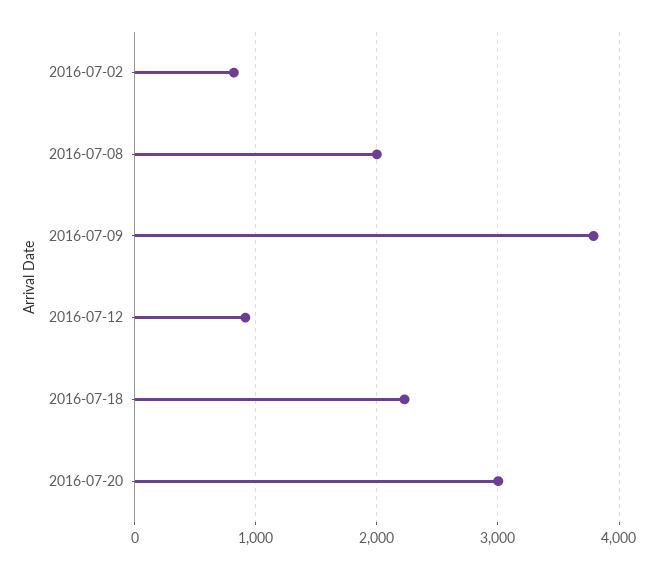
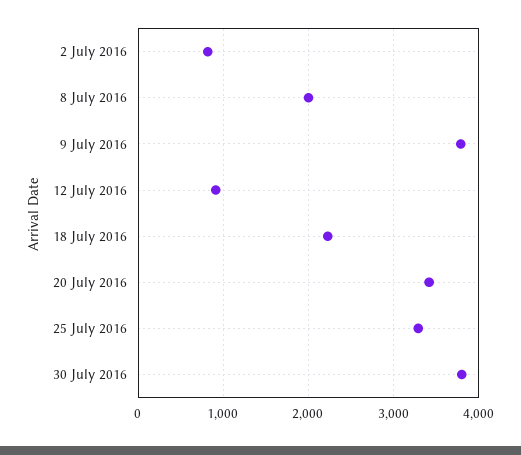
2016-07-20: 3000 -> 3400
25 July 2016: none -> 3300
30 July 2016: none -> 3800

